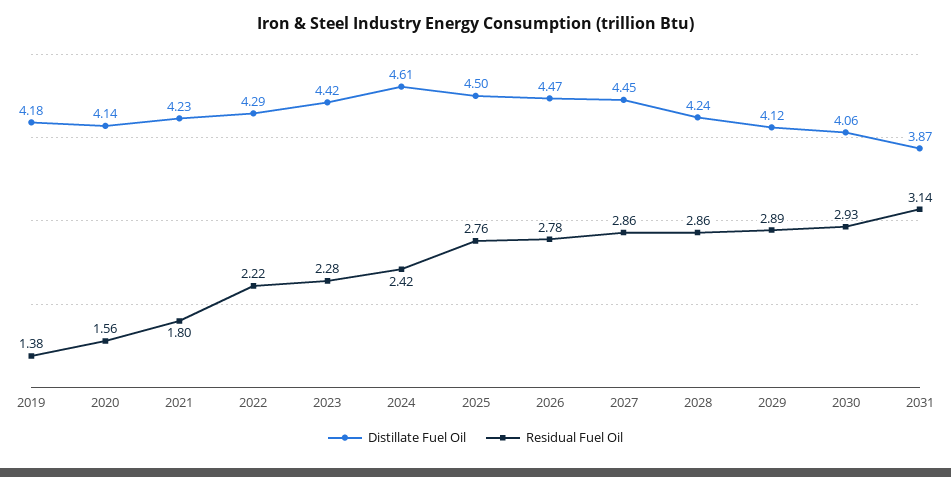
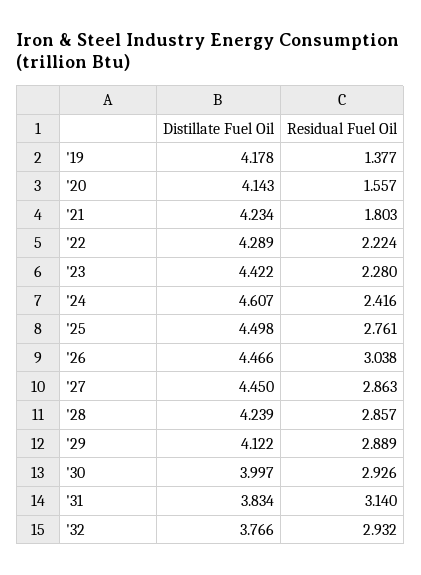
Residual Fuel Oil, 2026: 2.78 -> 3.038
Distillate Fuel Oil, 2030: 4.06 -> 3.997
Distillate Fuel Oil, 2031: 3.87 -> 3.834
Distillate Fuel Oil, '32: none -> 3.766
Residual Fuel Oil, '32: none -> 2.932

